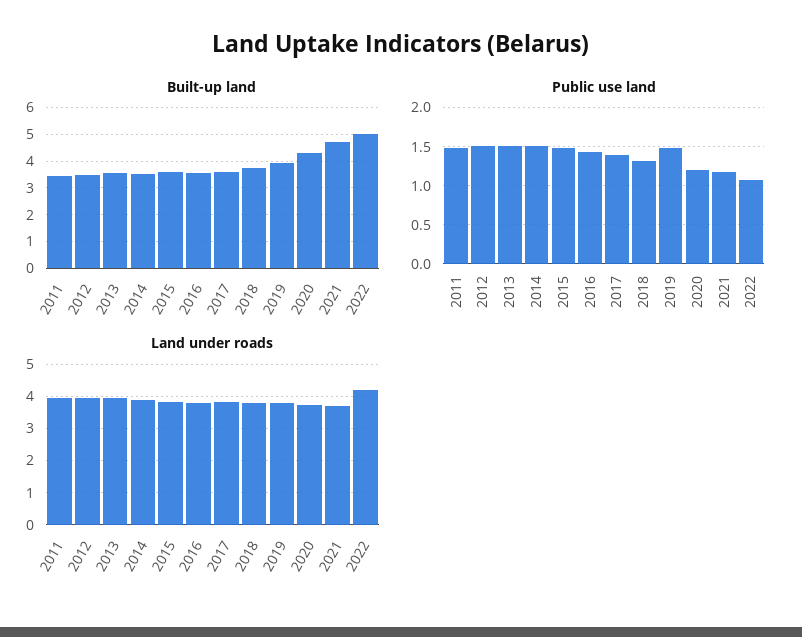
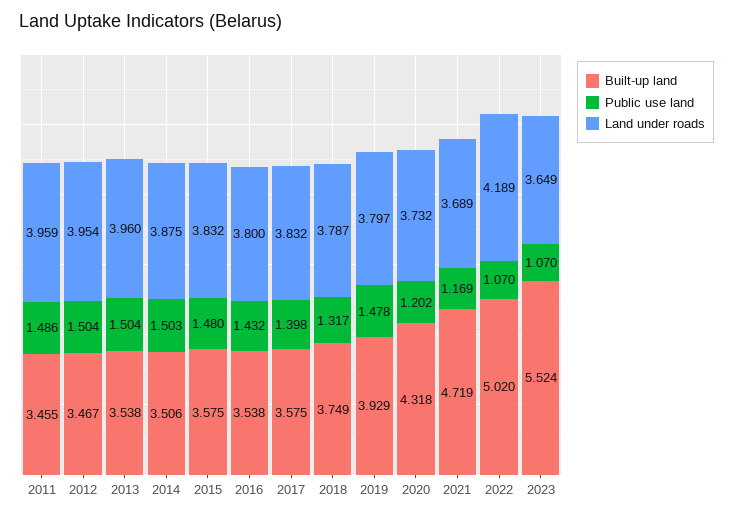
Built-up land, 2023: none -> 5.524
Public use land, 2023: none -> 1.07
Land under roads, 2023: none -> 3.649

